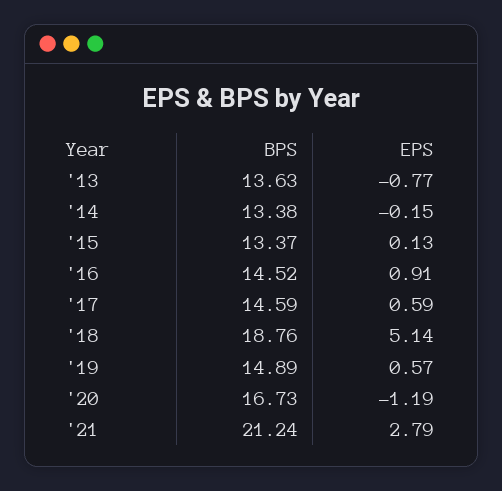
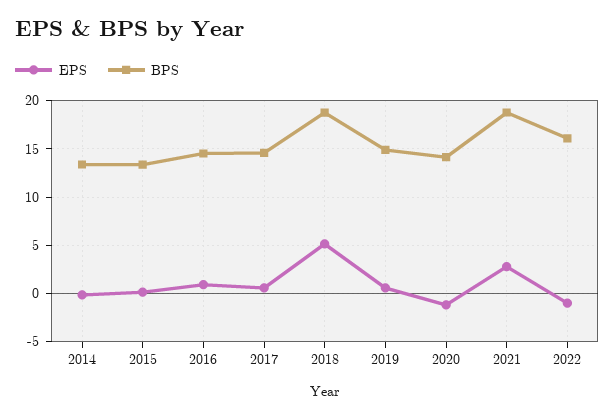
BPS, '13: 13.63 -> none
EPS, '13: -0.77 -> none
BPS, '20: 16.73 -> 14
BPS, '21: 21.24 -> 19
EPS, 2022: none -> -1
BPS, 2022: none -> 16

